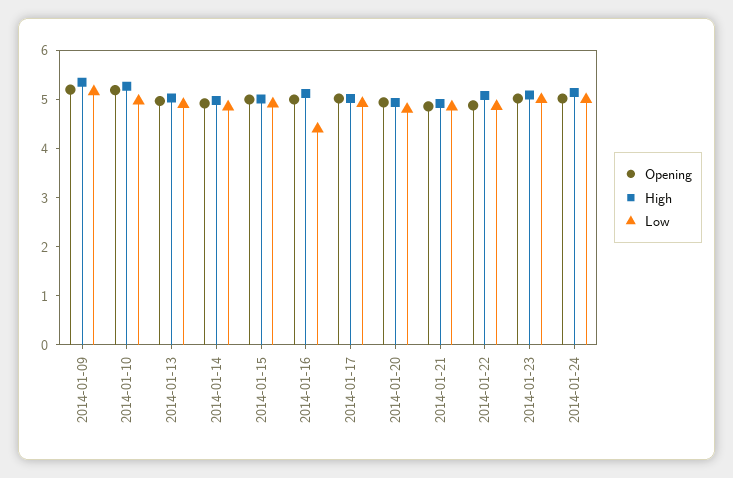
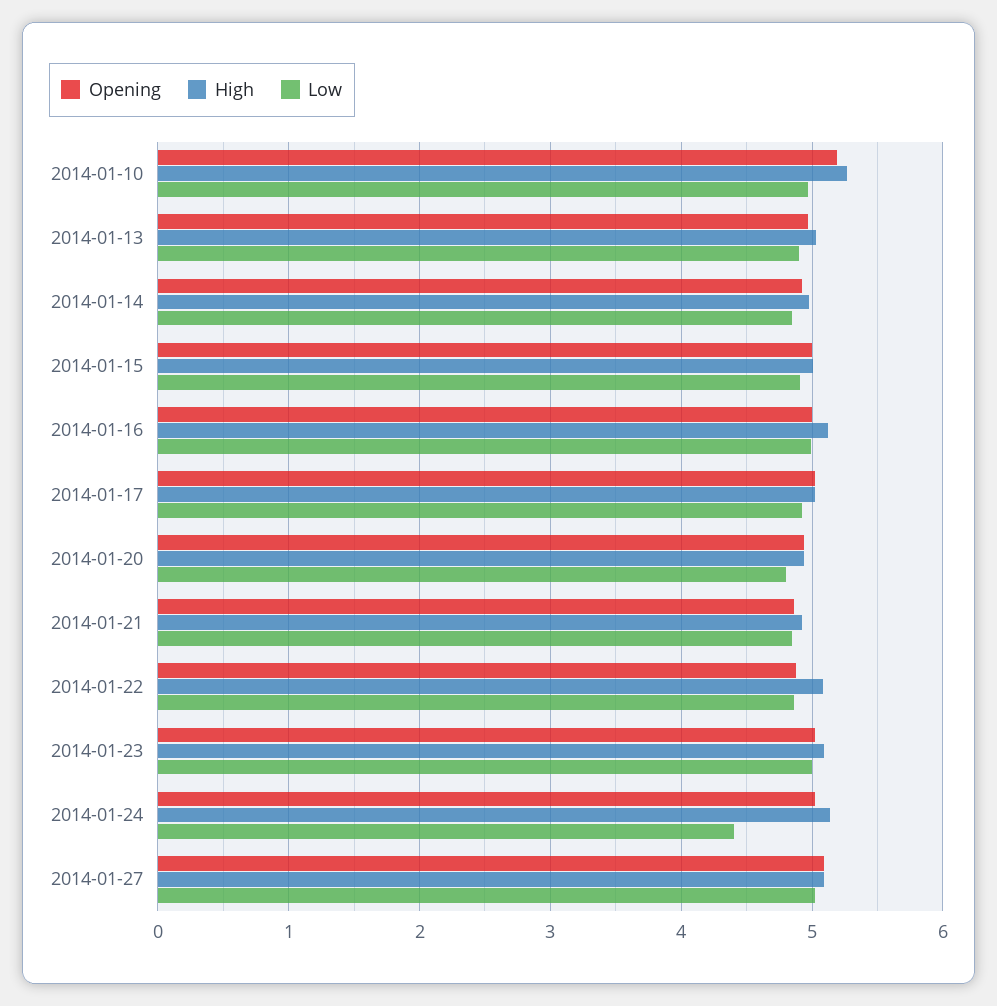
Opening, 2014-01-09: 5.2 -> none
High, 2014-01-09: 5.4 -> none
Low, 2014-01-09: 5.2 -> none
Low, 2014-01-16: 4.4 -> 5
Low, 2014-01-24: 5 -> 4.4
Opening, 2014-01-27: none -> 5.1
High, 2014-01-27: none -> 5.1
Low, 2014-01-27: none -> 5

